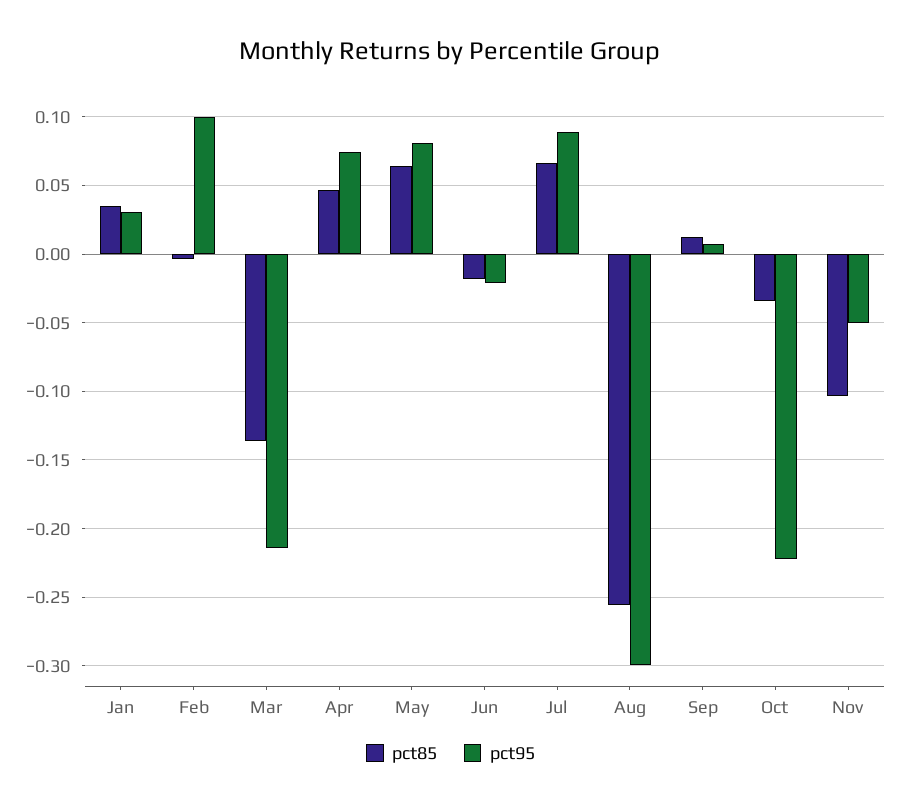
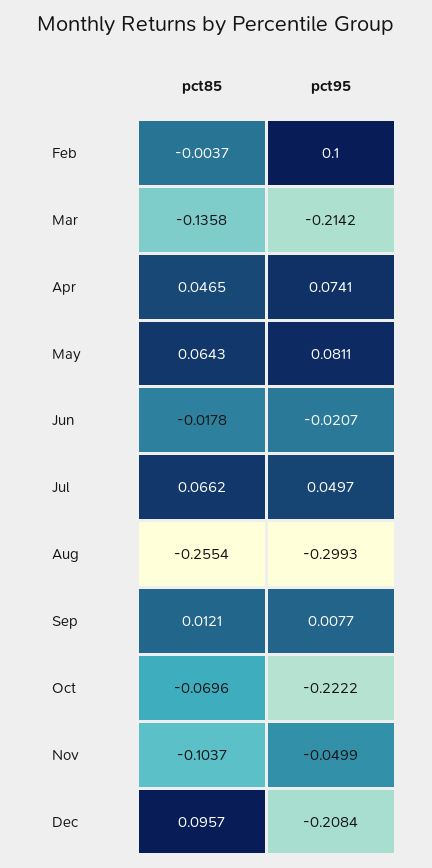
pct85, Jan: 0.035 -> none
pct95, Jan: 0.03 -> none
pct95, Jul: 0.09 -> 0.0497
pct85, Oct: -0.035 -> -0.0696
pct85, Dec: none -> 0.0957
pct95, Dec: none -> -0.2084

